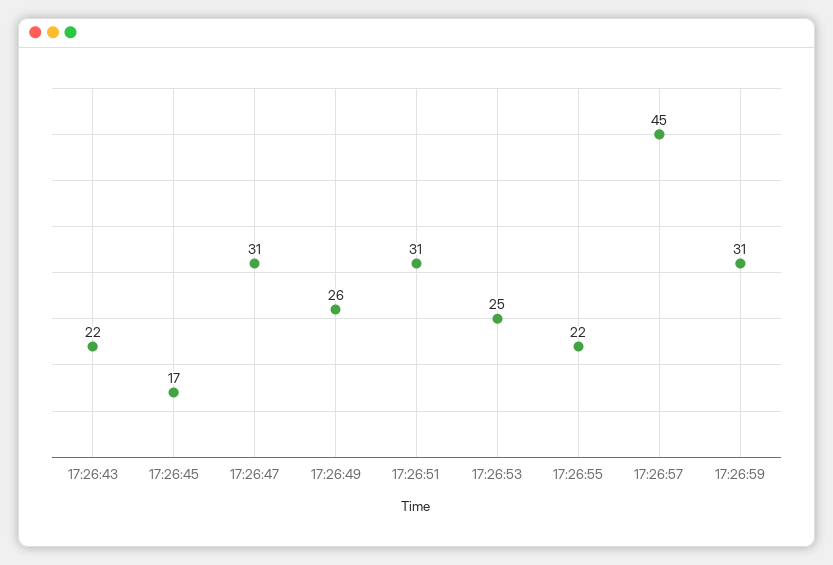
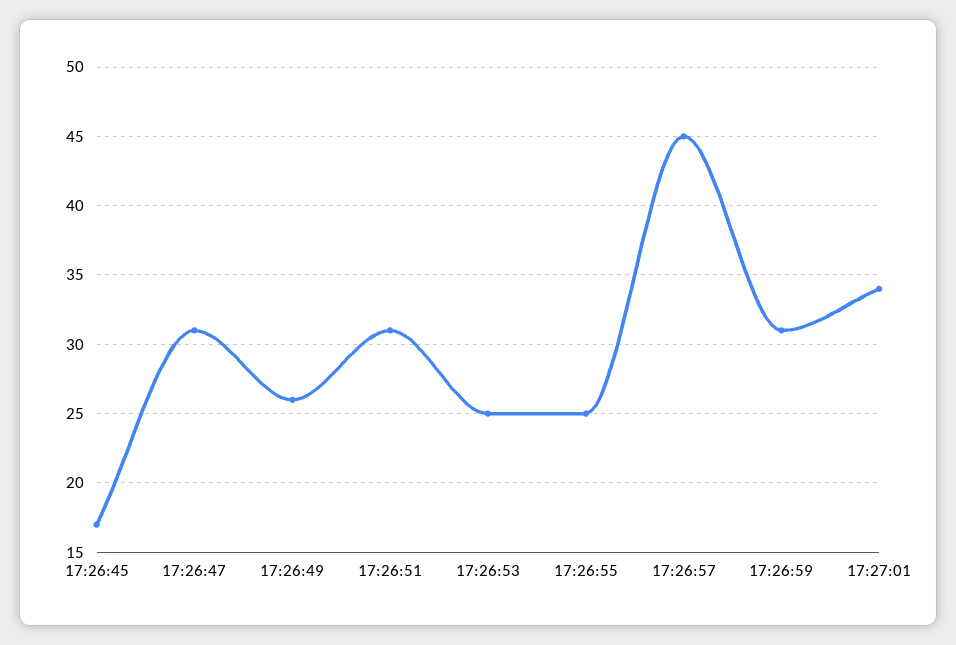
17:26:43: 22 -> none
17:26:55: 22 -> 25
17:27:01: none -> 34

